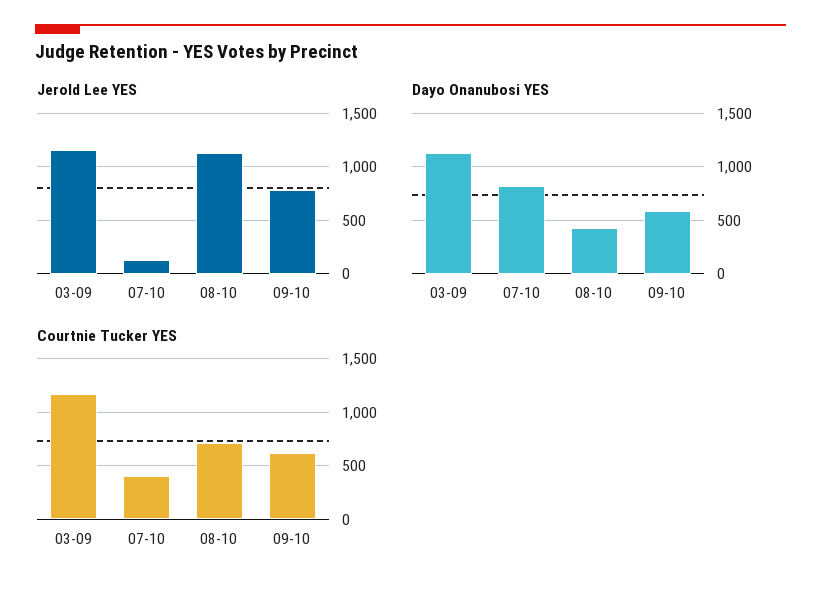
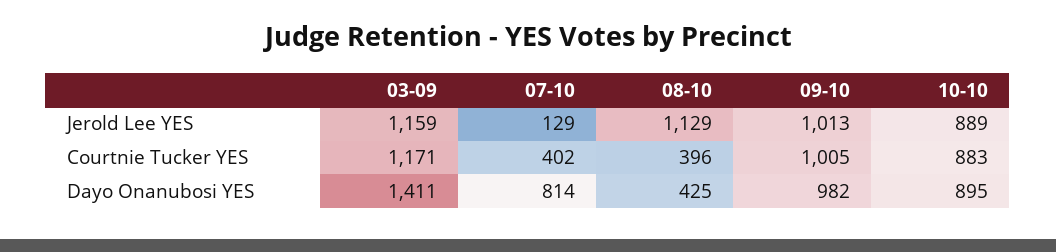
Jerold Lee YES, 09-10: 800 -> 1013
Dayo Onanubosi YES, 03-09: 1100 -> 1411
Dayo Onanubosi YES, 09-10: 600 -> 982
Courtnie Tucker YES, 08-10: 700 -> 396
Courtnie Tucker YES, 09-10: 600 -> 1005
Jerold Lee YES, 10-10: none -> 889
Courtnie Tucker YES, 10-10: none -> 883
Dayo Onanubosi YES, 10-10: none -> 895

